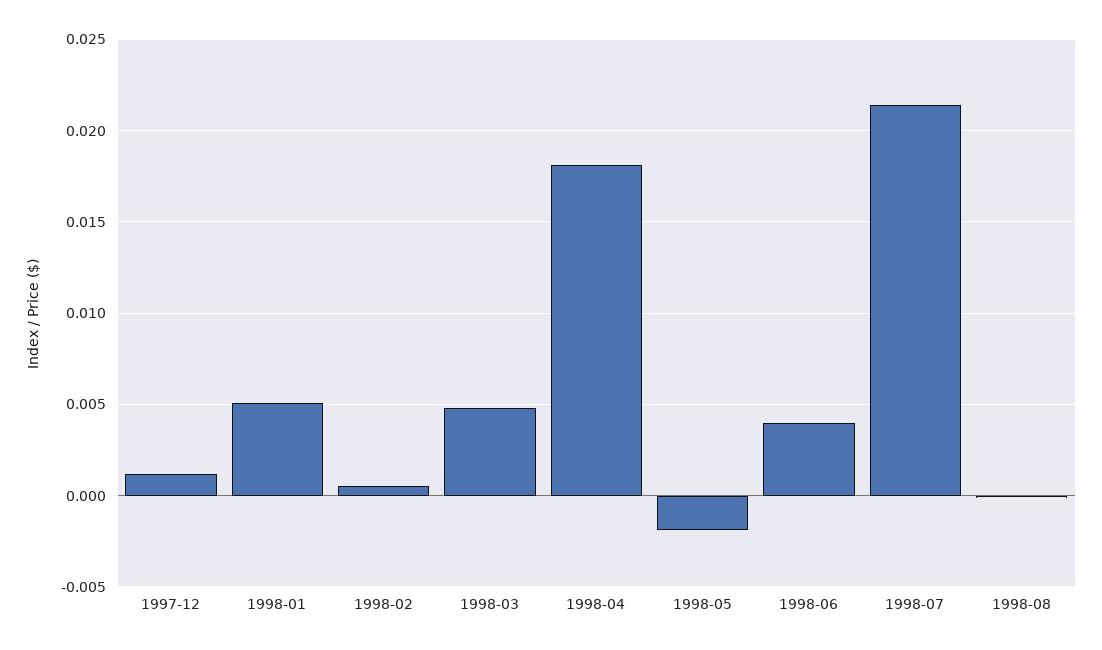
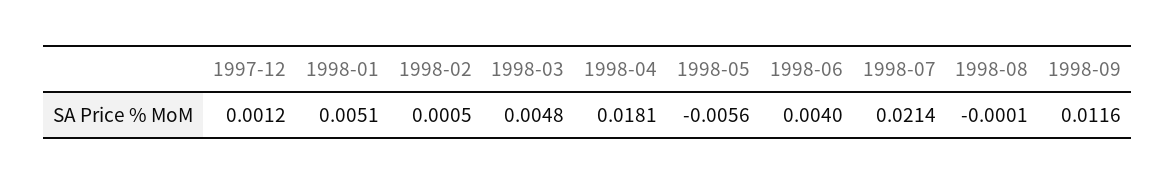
1998-05: -0.002 -> -0.0056
1998-09: none -> 0.0116

